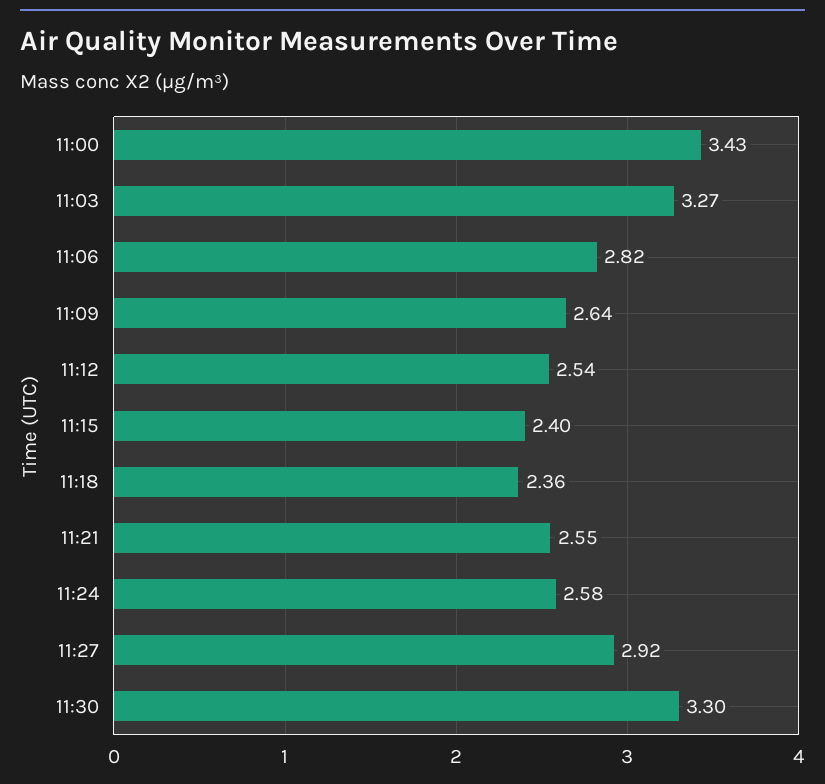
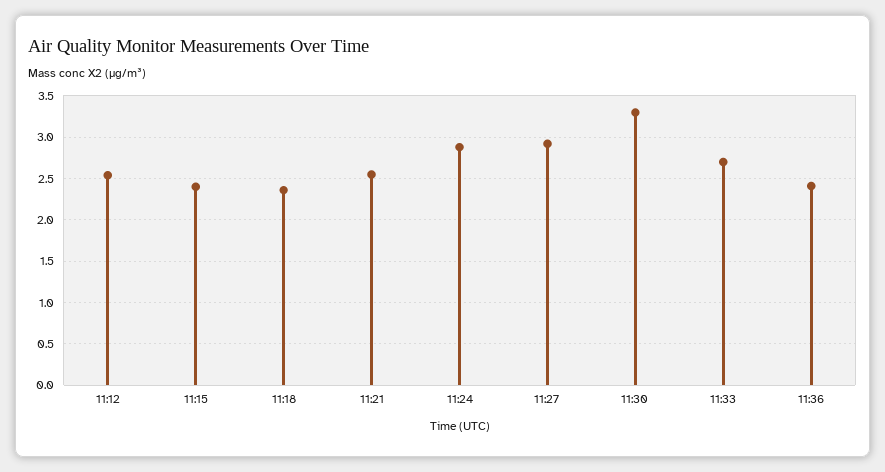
11:00: 3.43 -> none
11:03: 3.27 -> none
11:06: 2.82 -> none
11:09: 2.64 -> none
11:24: 2.58 -> 2.9
11:33: none -> 2.7
11:36: none -> 2.4

